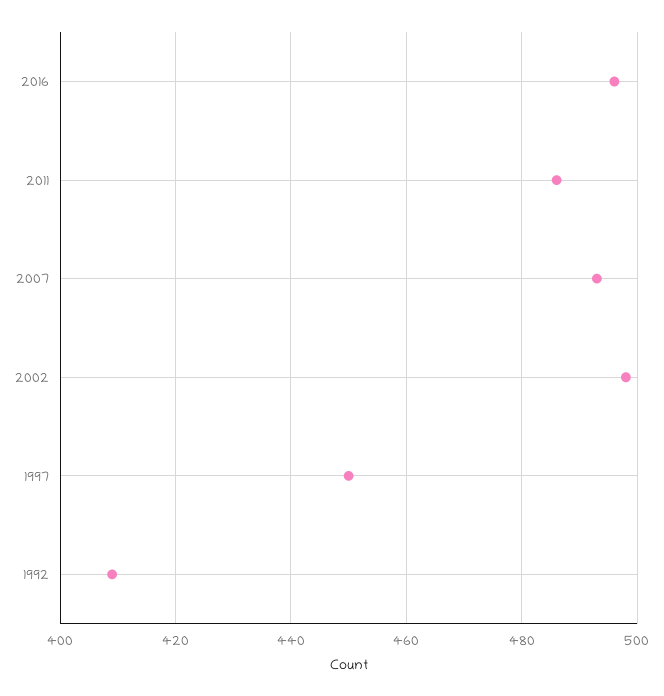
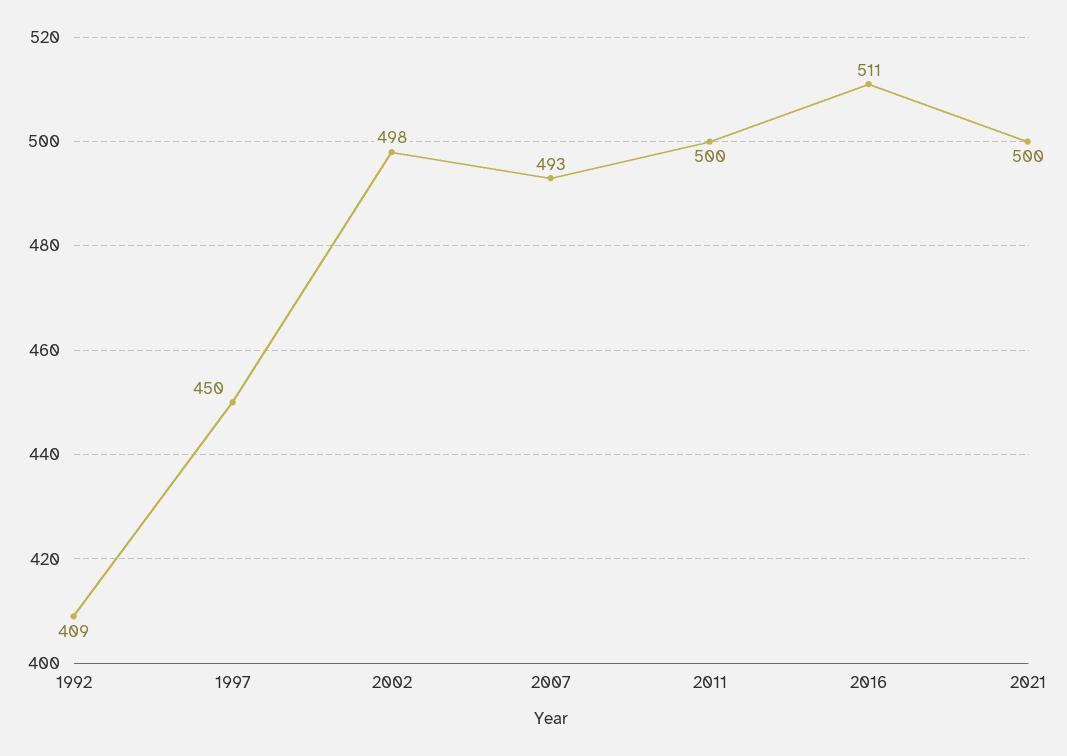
2016: 495 -> 511
2011: 485 -> 500
2021: none -> 500

